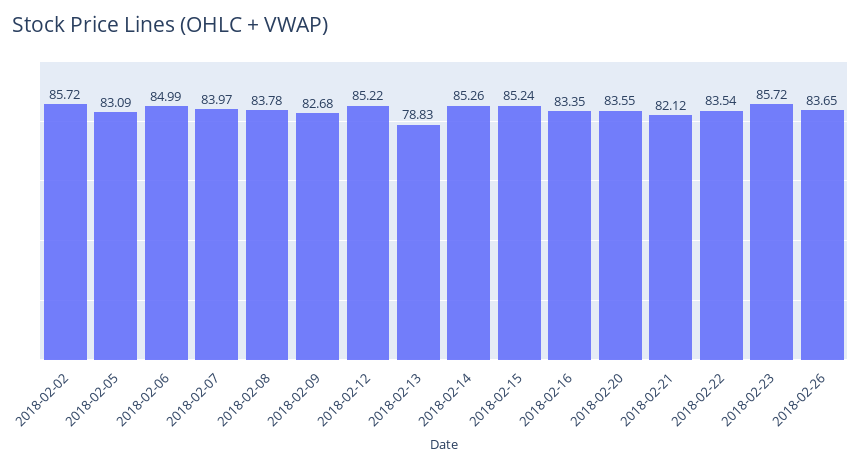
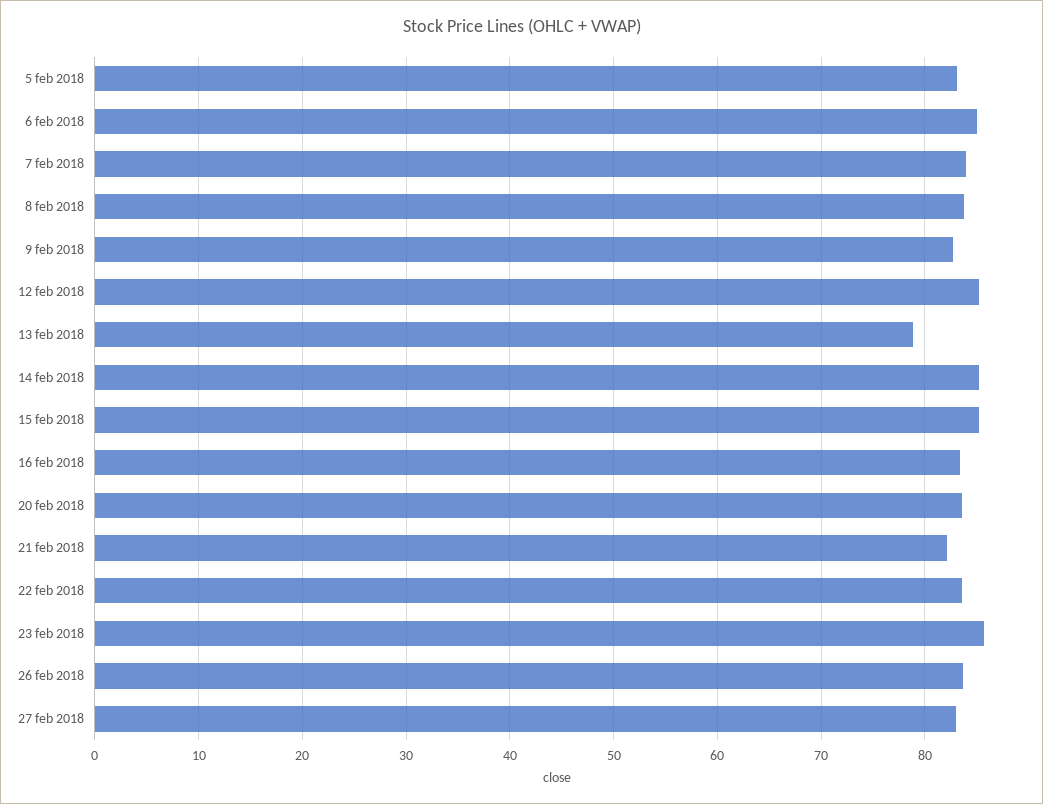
2018-02-02: 85.72 -> none
27 feb 2018: none -> 83

